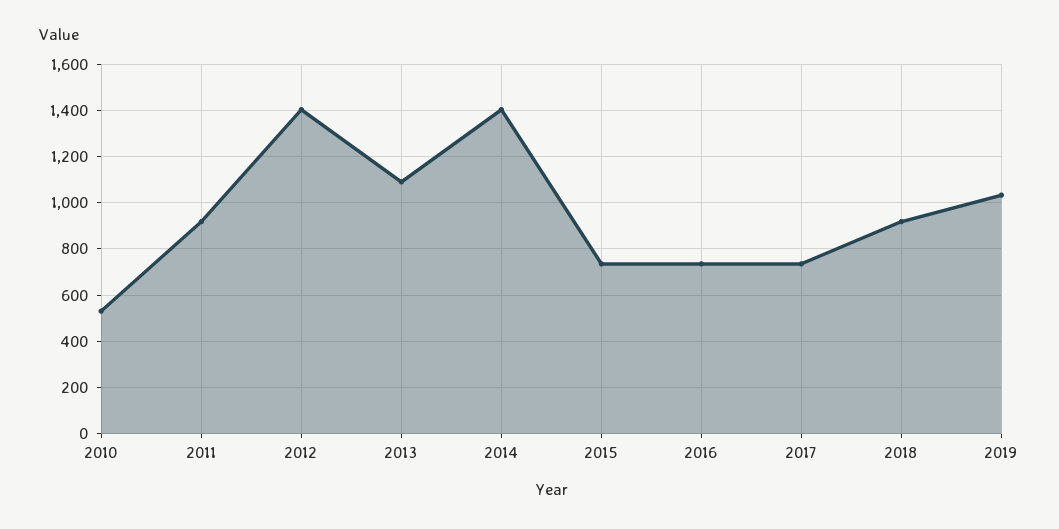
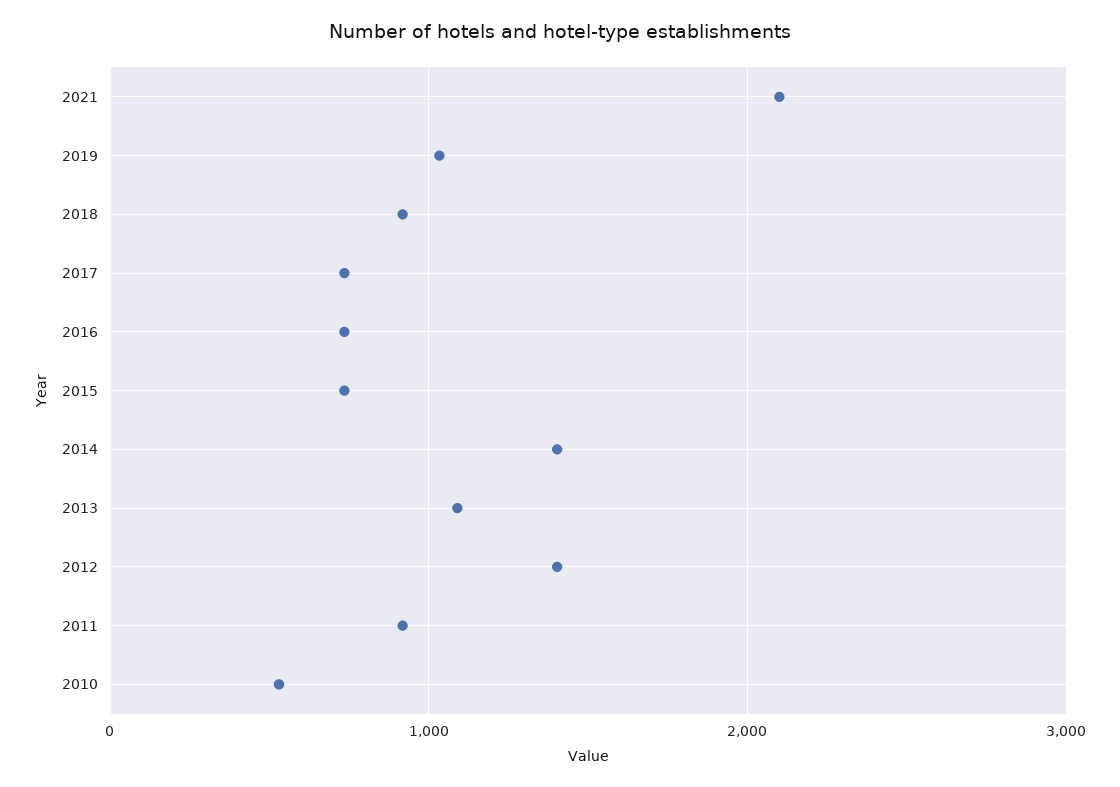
2021: none -> 2100

